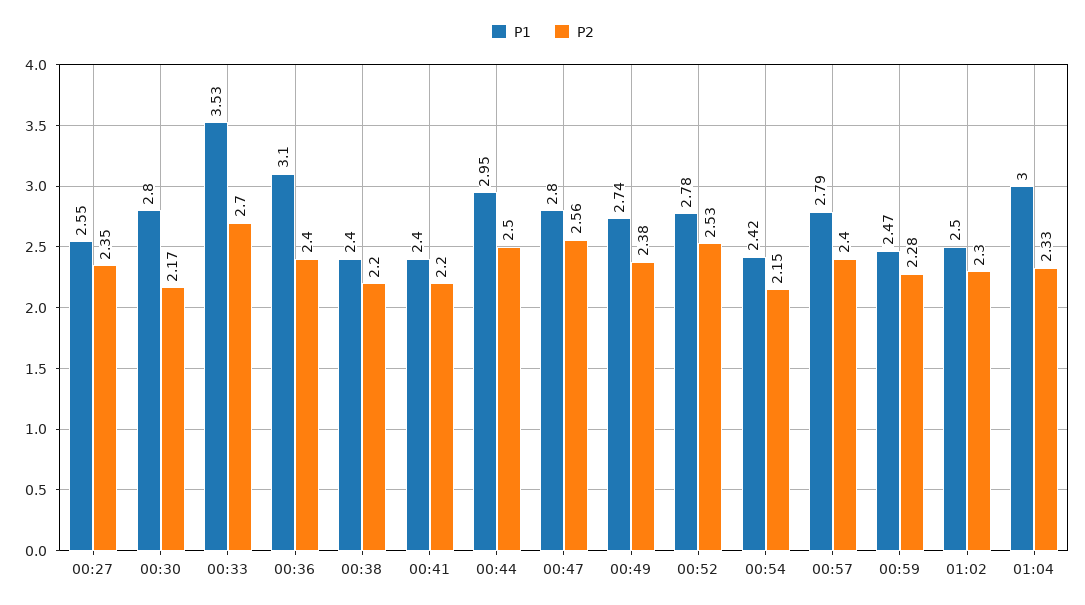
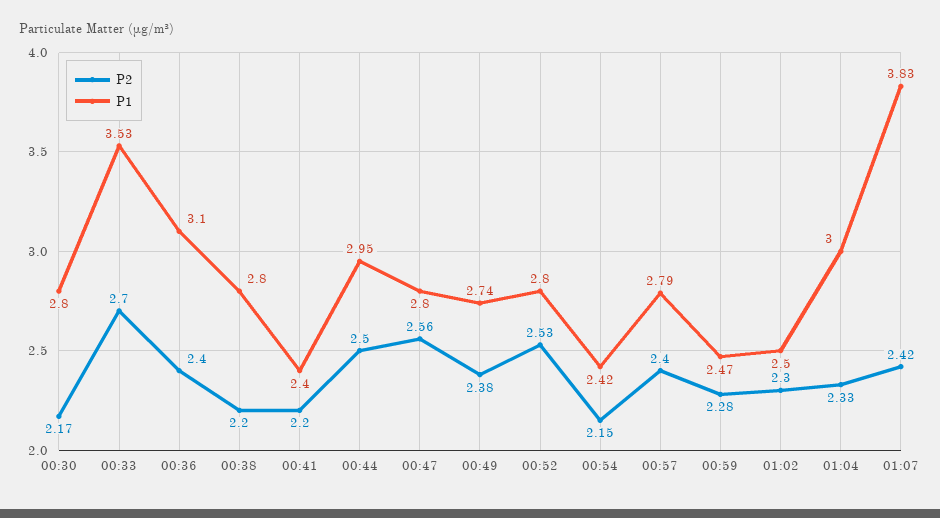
P1, 00:27: 2.55 -> none
P2, 00:27: 2.35 -> none
P1, 00:38: 2.4 -> 2.8
P1, 00:52: 2.78 -> 2.8
P2, 01:07: none -> 2.42
P1, 01:07: none -> 3.83

